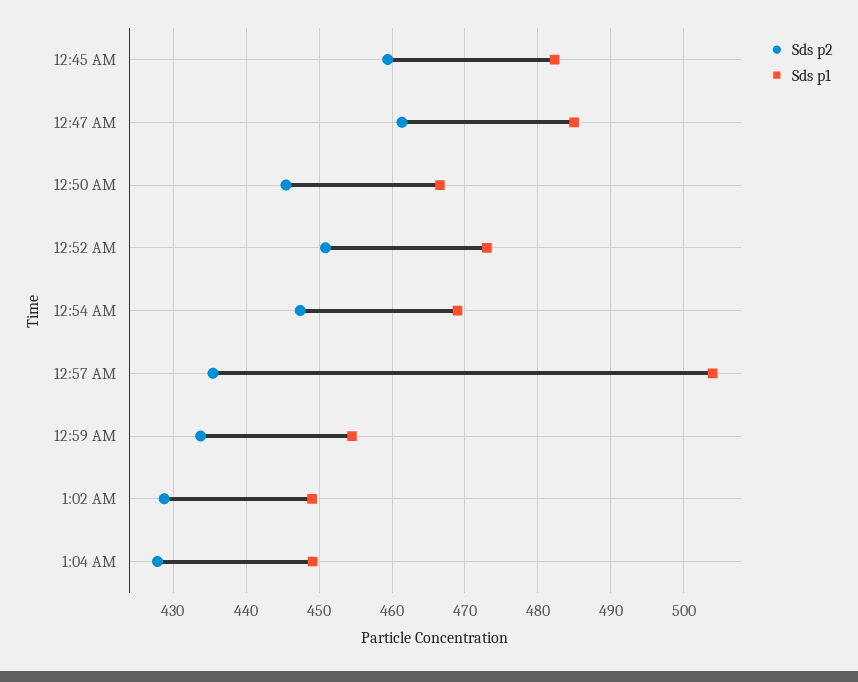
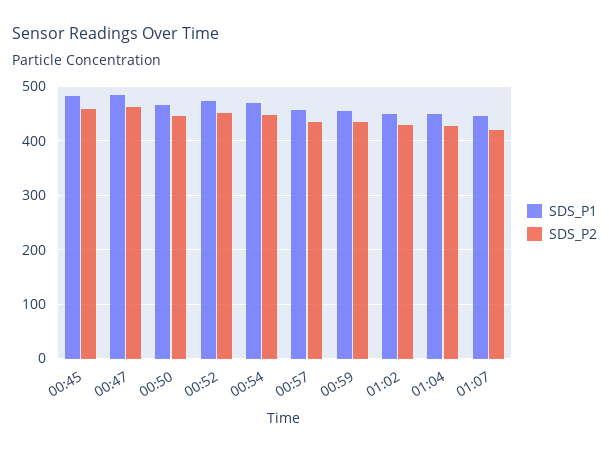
Sds p1, 12:57 AM: 504 -> 460
Sds p1, 01:07: none -> 440
Sds p2, 01:07: none -> 420

